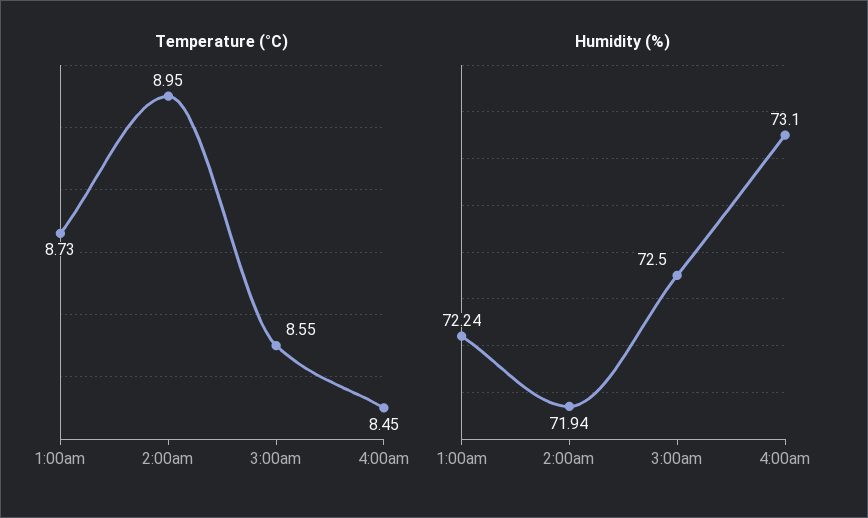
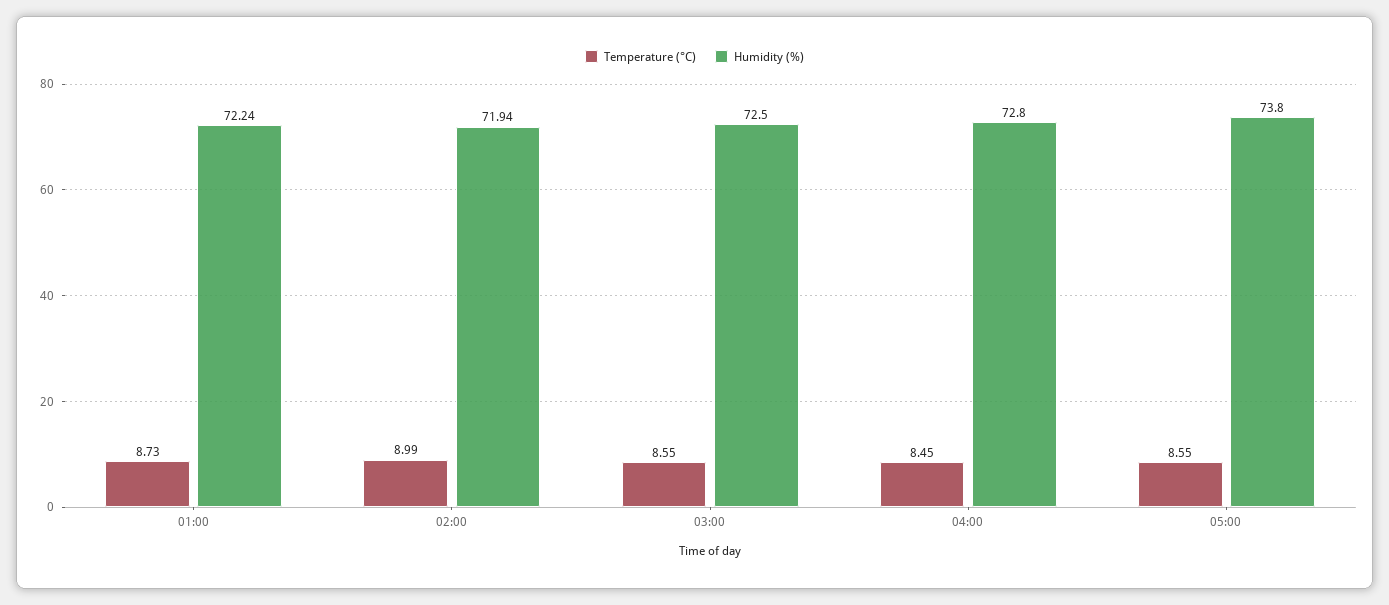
Temperature (°C), 2:00am: 8.95 -> 8.99
Humidity (%), 4:00am: 73.1 -> 72.8
Temperature (°C), 05:00: none -> 8.55
Humidity (%), 05:00: none -> 73.8

